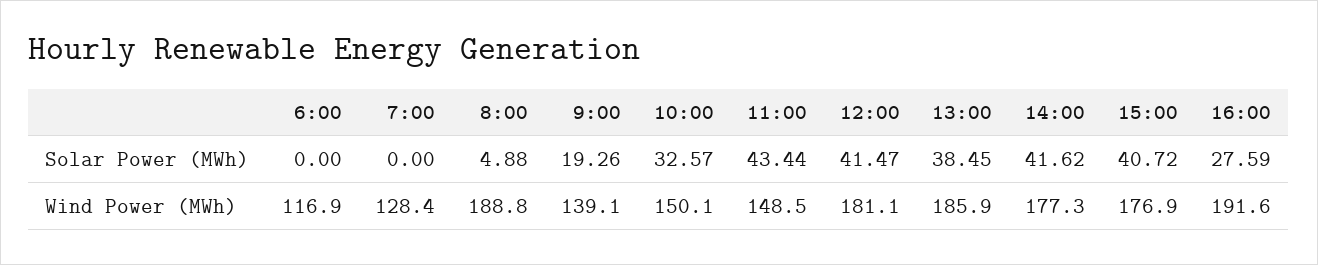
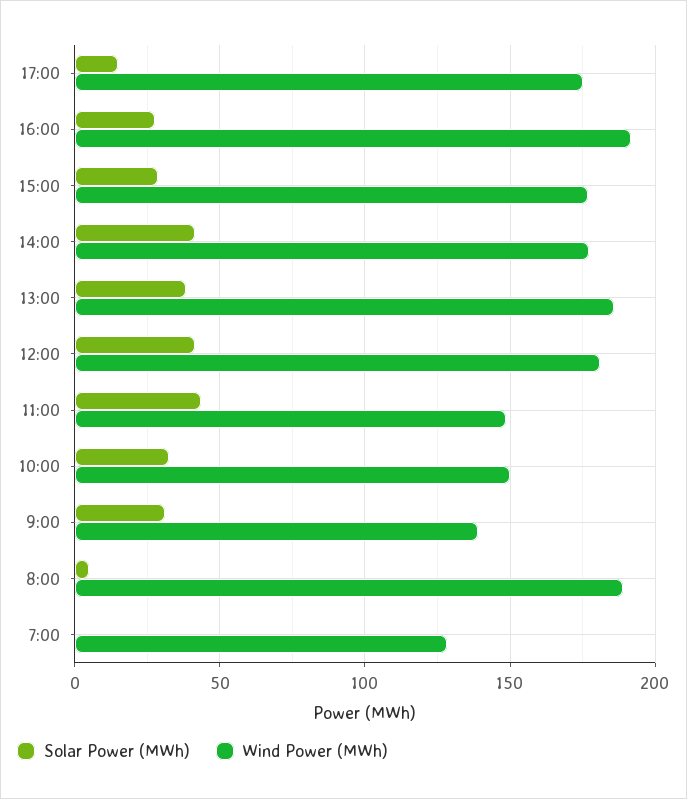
Solar Power (MWh), 6:00: 0 -> none
Solar Power (MWh), 9:00: 19.26 -> 30
Solar Power (MWh), 15:00: 40.72 -> 30
Wind Power (MWh), 6:00: 116.9 -> none
Solar Power (MWh), 17:00: none -> 15
Wind Power (MWh), 17:00: none -> 175

